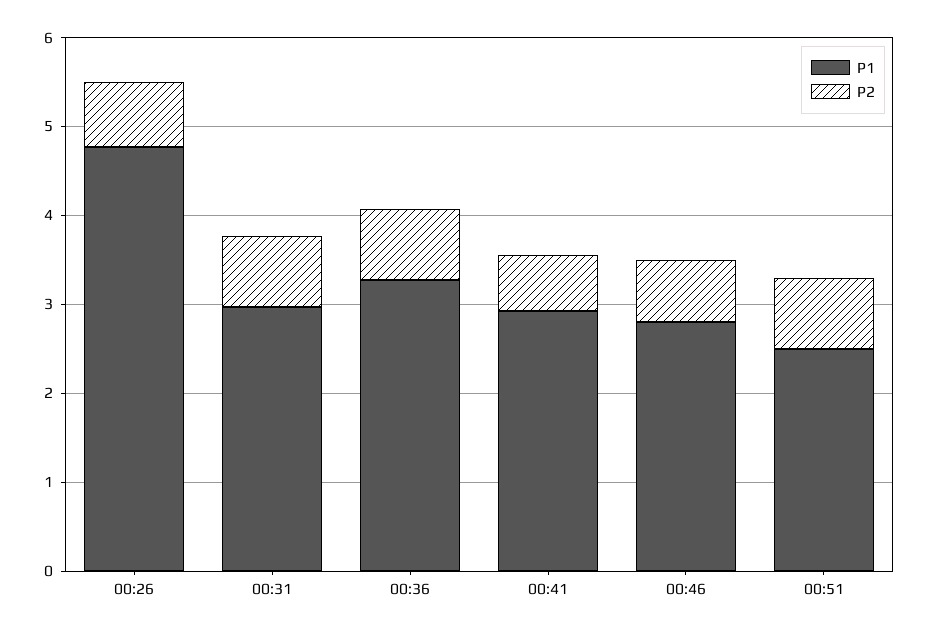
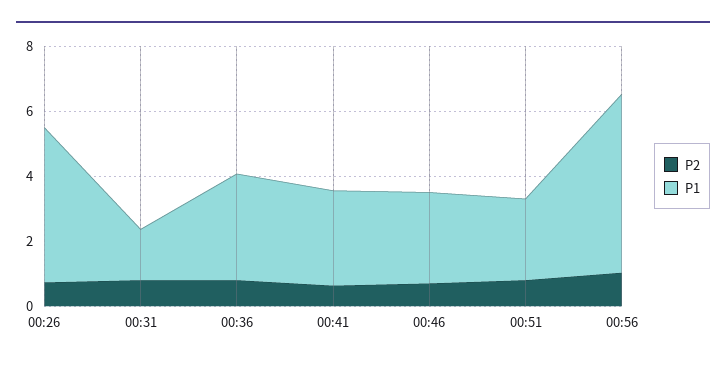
P1, 00:31: 3 -> 1.5
P2, 00:56: none -> 1
P1, 00:56: none -> 5.5

